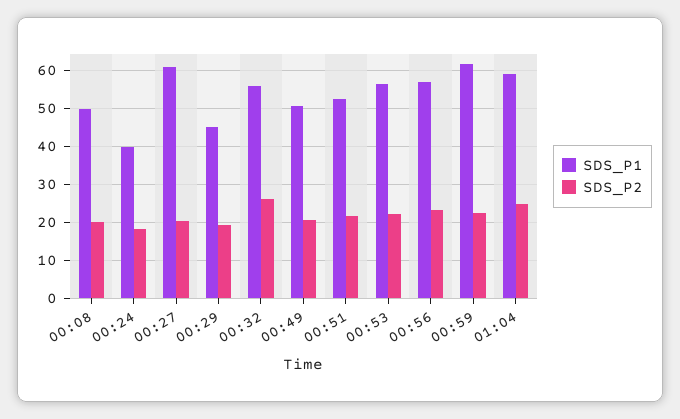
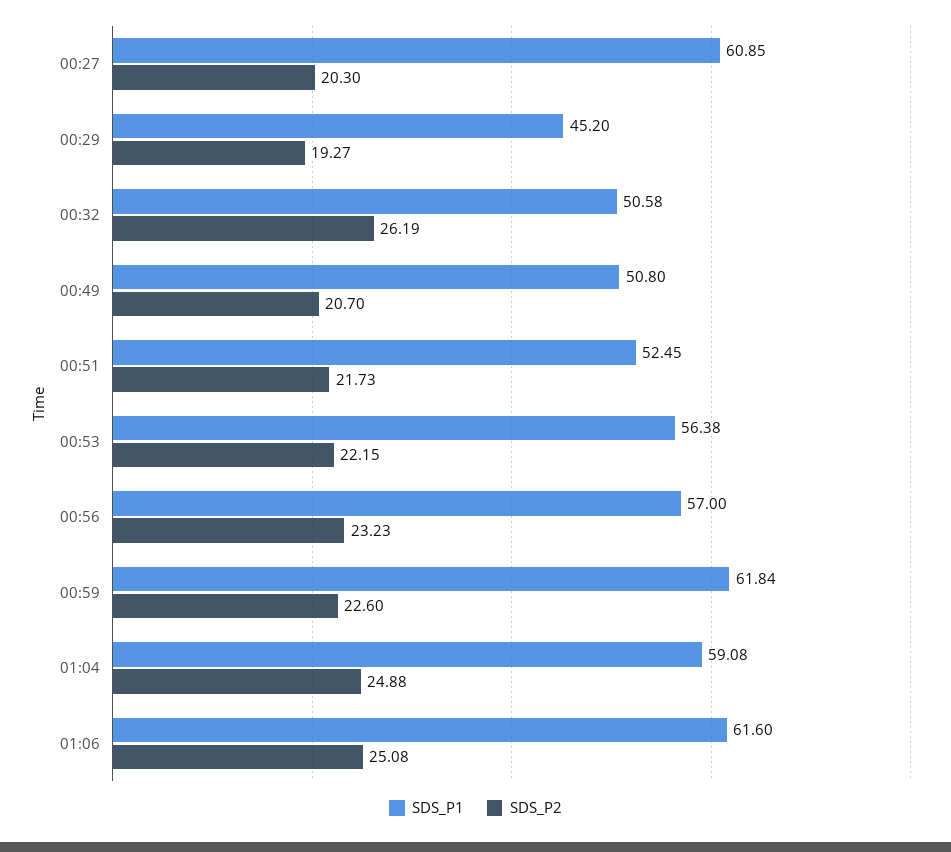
SDS_P1, 00:08: 50 -> none
SDS_P2, 00:08: 20 -> none
SDS_P1, 00:24: 40 -> none
SDS_P2, 00:24: 18 -> none
SDS_P1, 00:32: 56 -> 50.58
SDS_P1, 01:06: none -> 61.6
SDS_P2, 01:06: none -> 25.08

